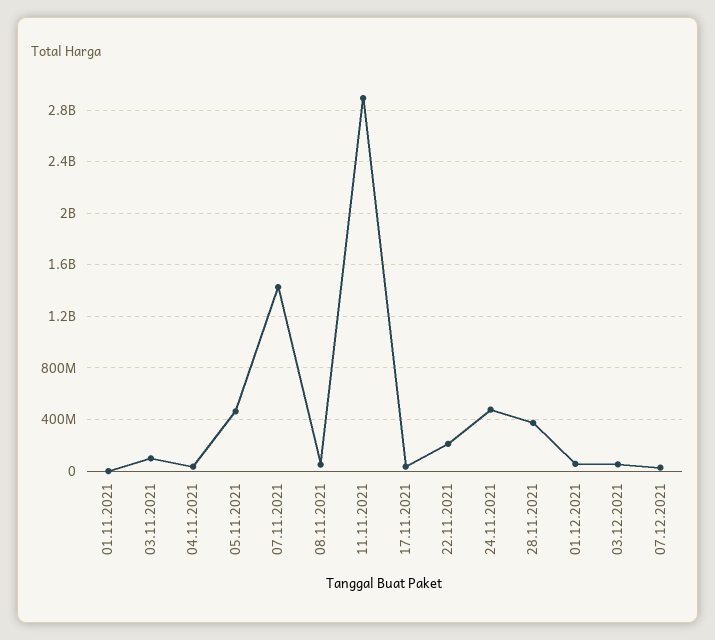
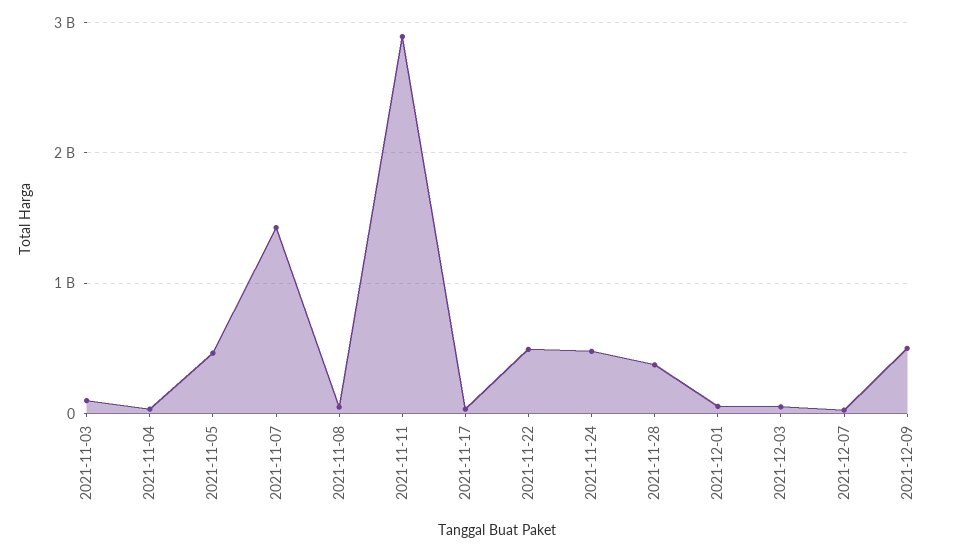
01.11.2021: 0 -> none
22.11.2021: 200000000 -> 500000000
2021-12-09: none -> 500000000

